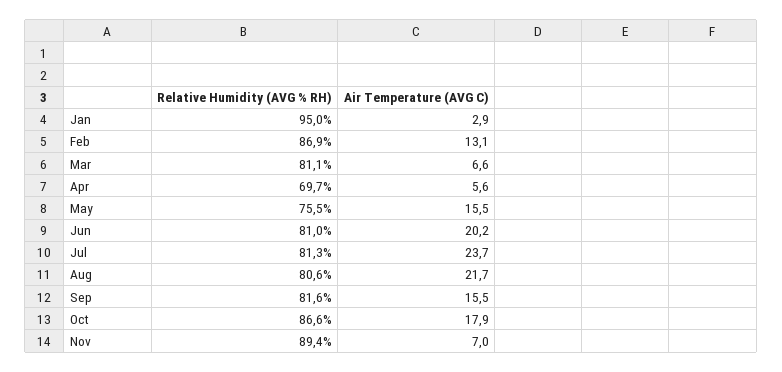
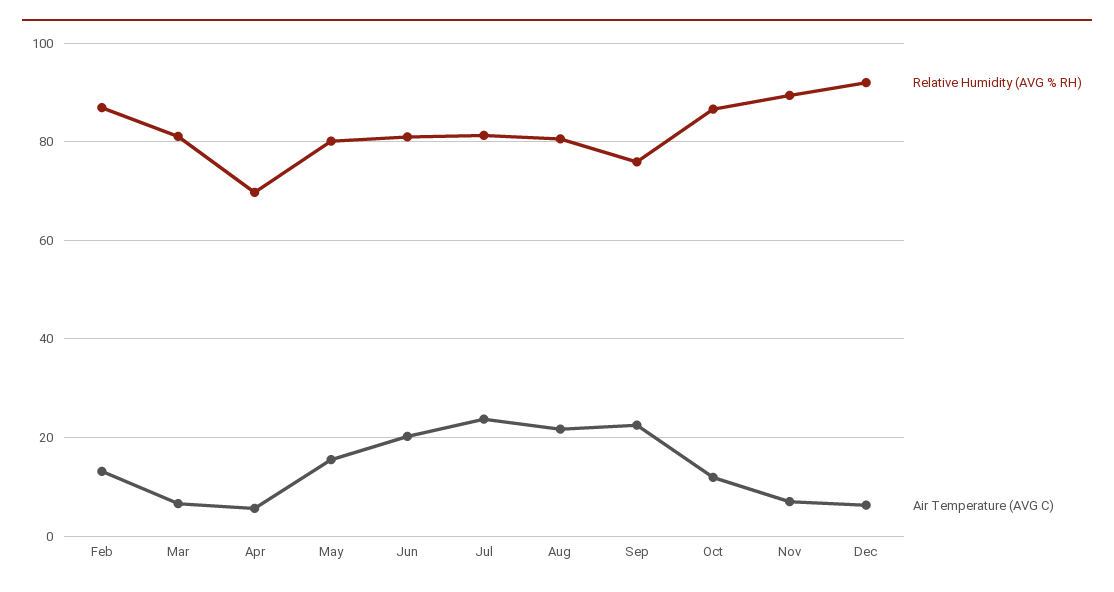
Relative Humidity (AVG % RH), Jan: 95 -> none
Air Temperature (AVG C), Jan: 2.9 -> none
Relative Humidity (AVG % RH), May: 75.5 -> 80
Relative Humidity (AVG % RH), Sep: 81.6 -> 76
Air Temperature (AVG C), Sep: 15.5 -> 22
Air Temperature (AVG C), Oct: 17.9 -> 12
Relative Humidity (AVG % RH), Dec: none -> 92
Air Temperature (AVG C), Dec: none -> 6

